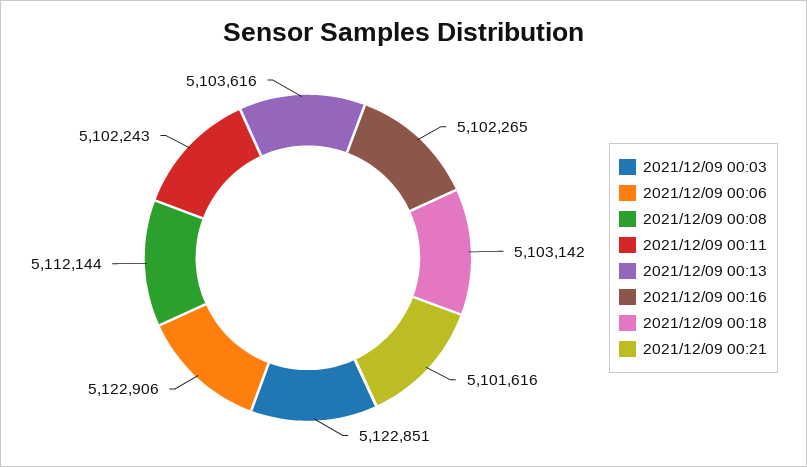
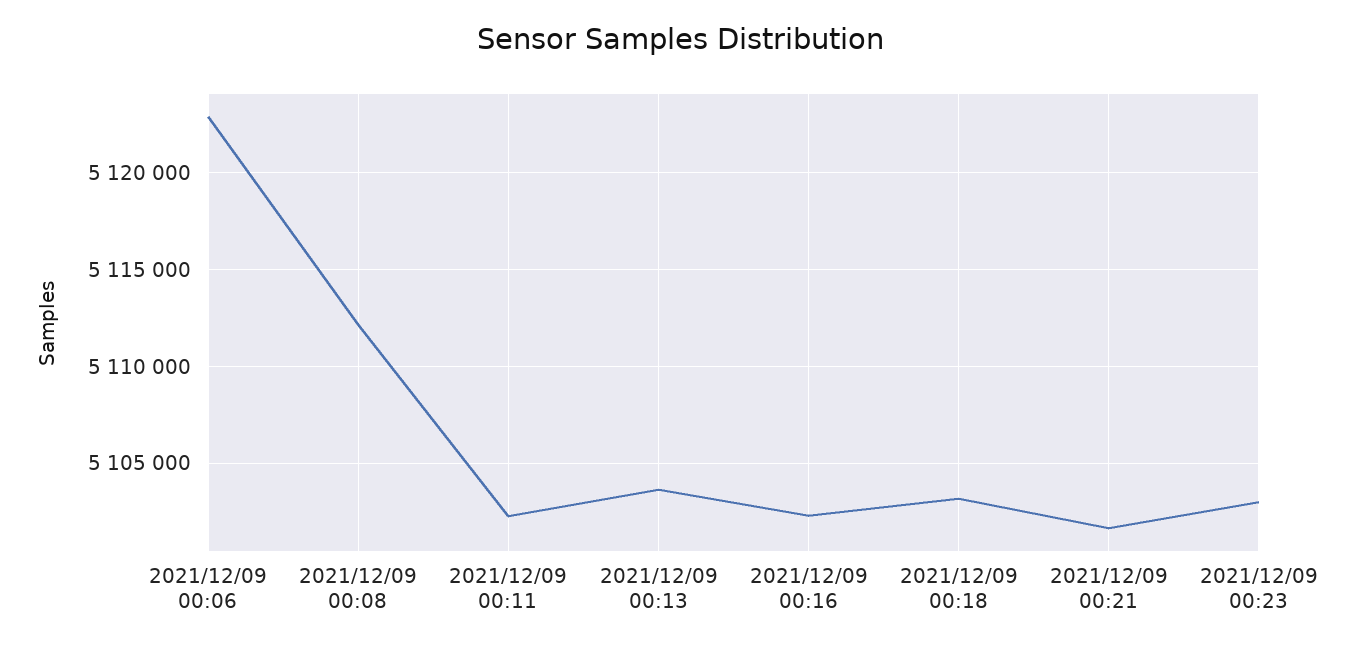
2021/12/09 00:03: 5122851 -> none
2021/12/09 00:23: none -> 5103000

